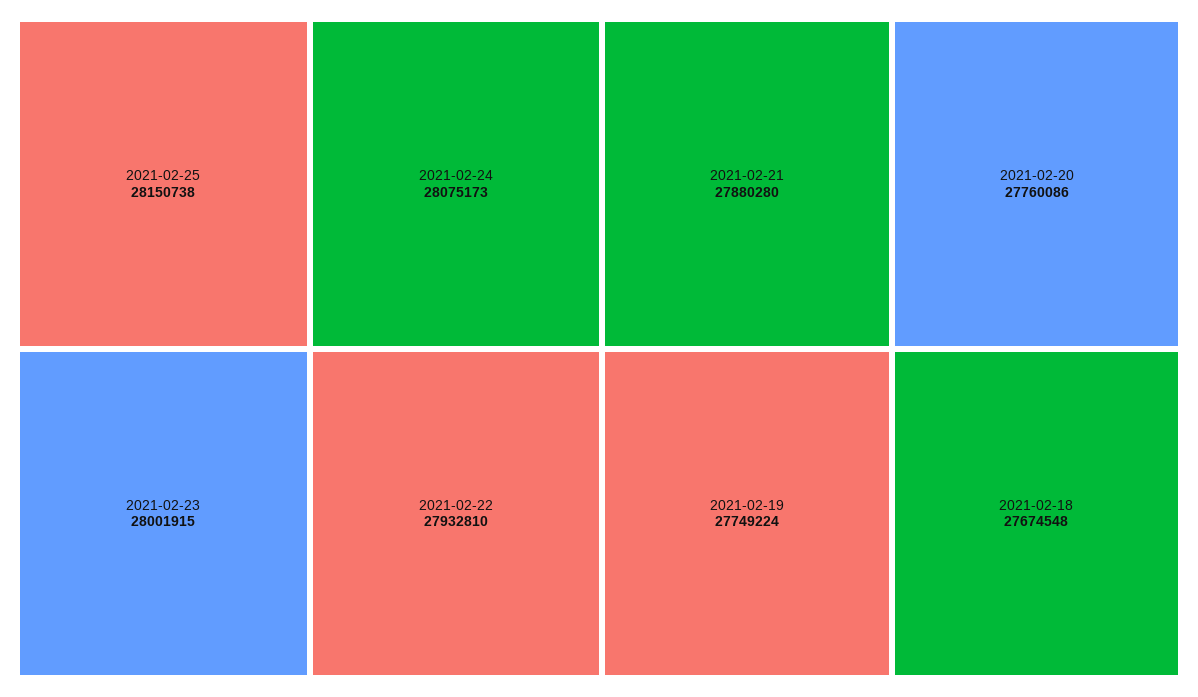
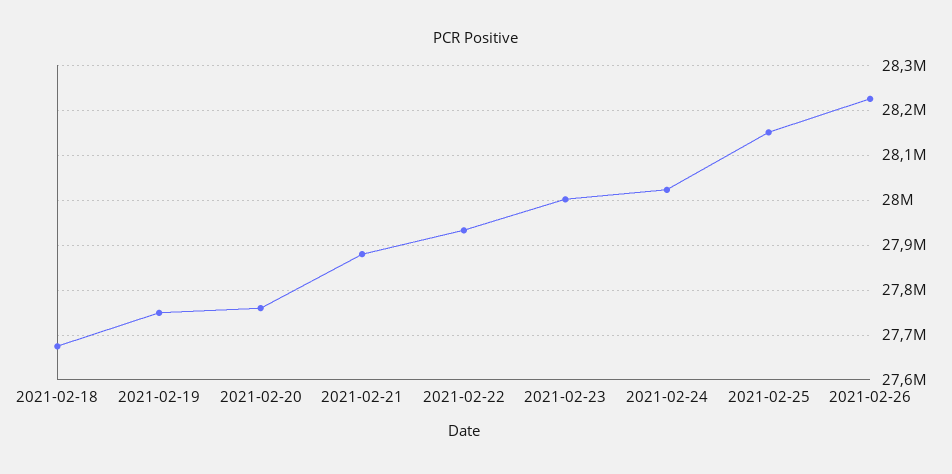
2021-02-24: 28075173 -> 28020000
2021-02-26: none -> 28220000

